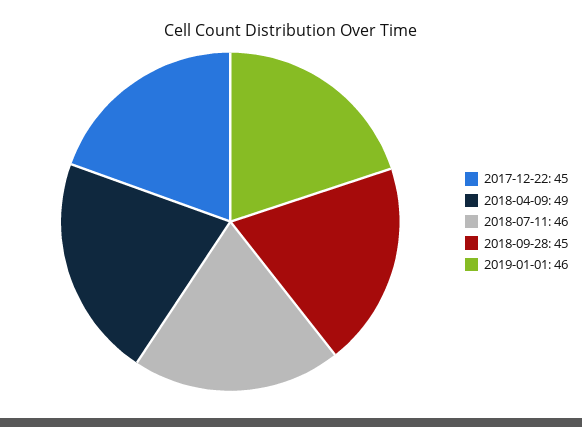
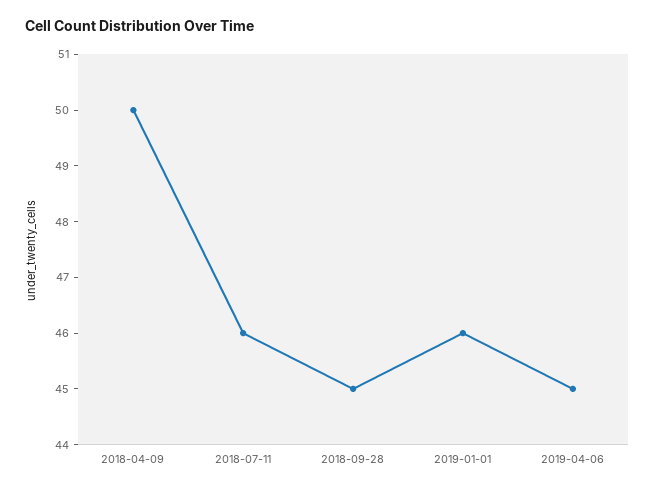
2017-12-22: 45 -> none
2018-04-09: 49 -> 50
2019-04-06: none -> 45

